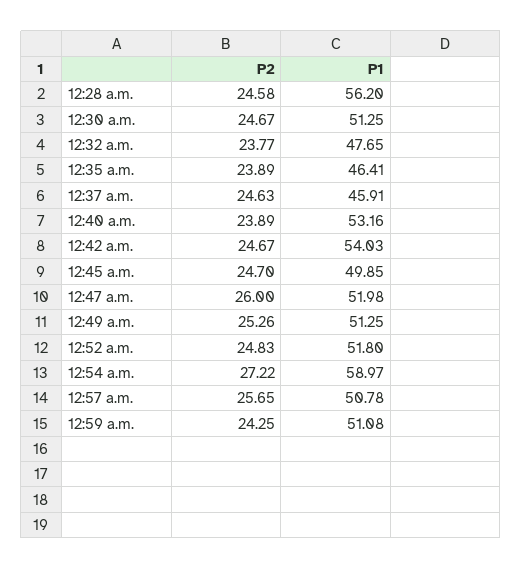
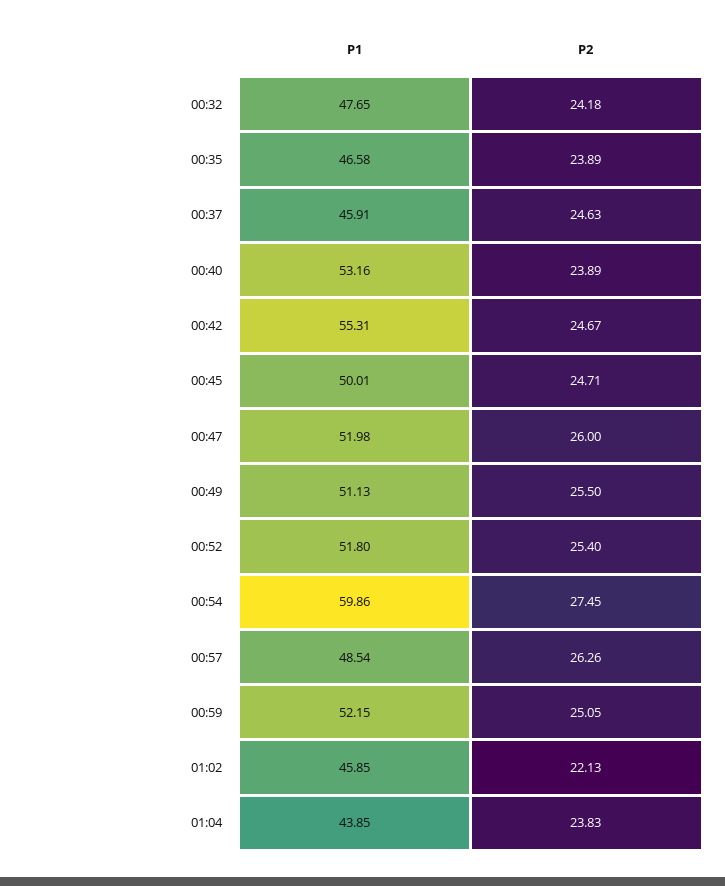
P2, 12:28 a.m.: 24.58 -> none
P1, 12:28 a.m.: 56.2 -> none
P2, 12:30 a.m.: 24.67 -> none
P1, 12:30 a.m.: 51.25 -> none
P2, 12:32 a.m.: 23.77 -> 24.18
P1, 12:35 a.m.: 46.41 -> 46.58
P1, 12:42 a.m.: 54.03 -> 55.31
P2, 12:45 a.m.: 24.7 -> 24.71
P1, 12:45 a.m.: 49.85 -> 50.01
P2, 12:49 a.m.: 25.26 -> 25.5
P1, 12:49 a.m.: 51.25 -> 51.13
P2, 12:52 a.m.: 24.83 -> 25.4
P2, 12:54 a.m.: 27.22 -> 27.45
P1, 12:54 a.m.: 58.97 -> 59.86
P2, 12:57 a.m.: 25.65 -> 26.26
P1, 12:57 a.m.: 50.78 -> 48.54
P2, 12:59 a.m.: 24.25 -> 25.05
P1, 12:59 a.m.: 51.08 -> 52.15
P1, 01:02: none -> 45.85
P2, 01:02: none -> 22.13
P1, 01:04: none -> 43.85
P2, 01:04: none -> 23.83

